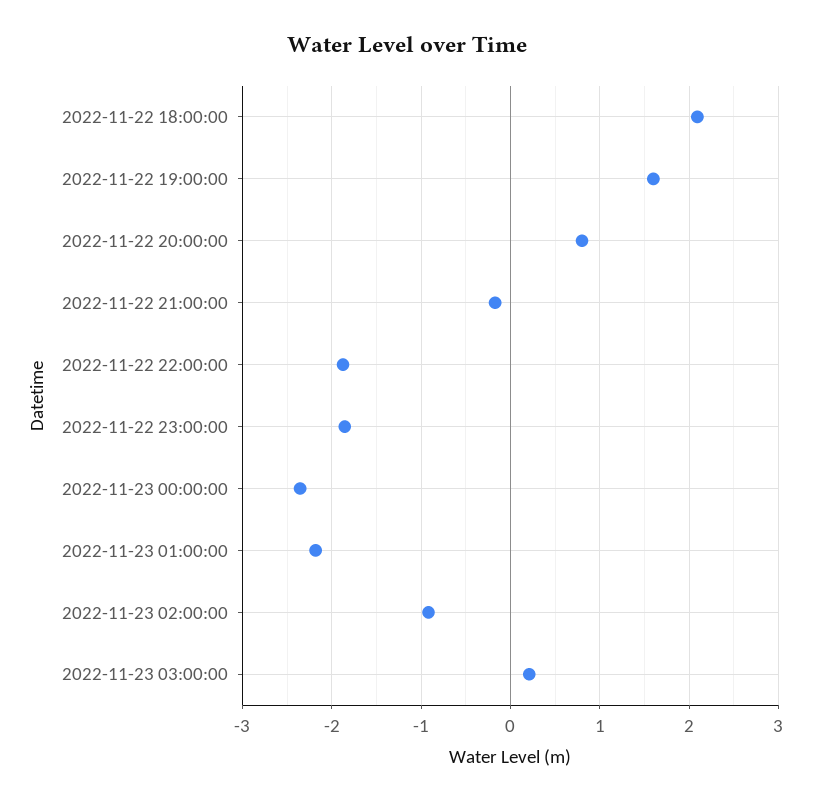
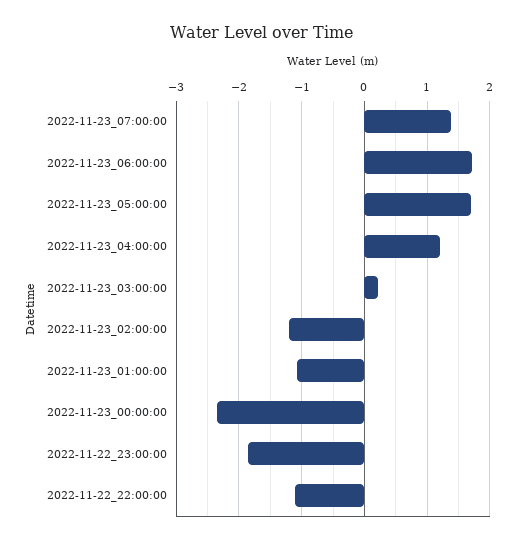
2022-11-22 18:00:00: 2.1 -> none
2022-11-22 19:00:00: 1.6 -> none
2022-11-22 20:00:00: 0.8 -> none
2022-11-22 21:00:00: -0.2 -> none
2022-11-22 22:00:00: -1.9 -> -1.1
2022-11-23 01:00:00: -2.2 -> -1.1
2022-11-23 02:00:00: -0.9 -> -1.2
2022-11-23_07:00:00: none -> 1.4
2022-11-23_06:00:00: none -> 1.7
2022-11-23_05:00:00: none -> 1.7
2022-11-23_04:00:00: none -> 1.2

